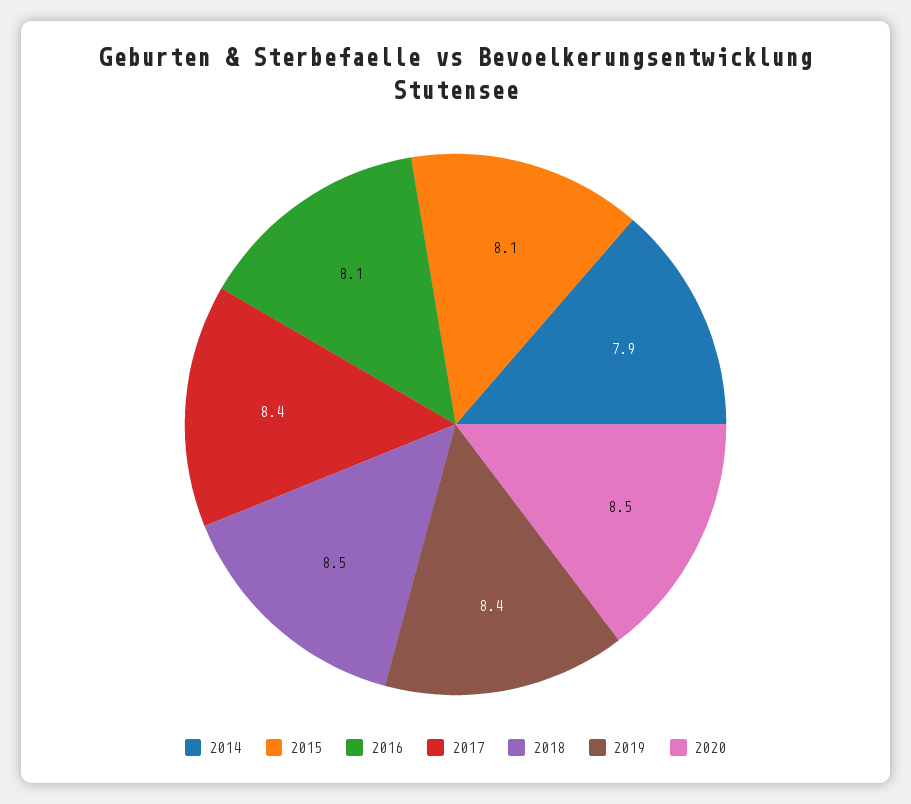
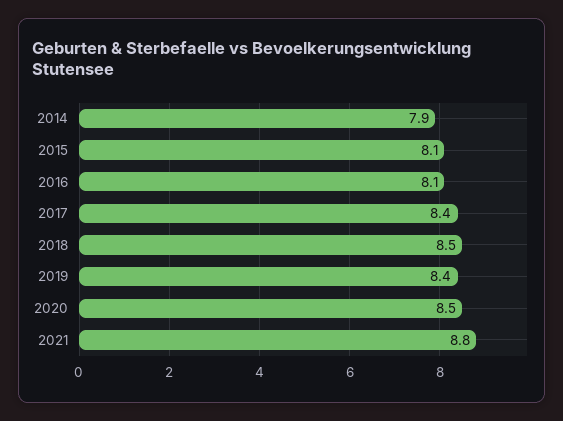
2021: none -> 8.8

